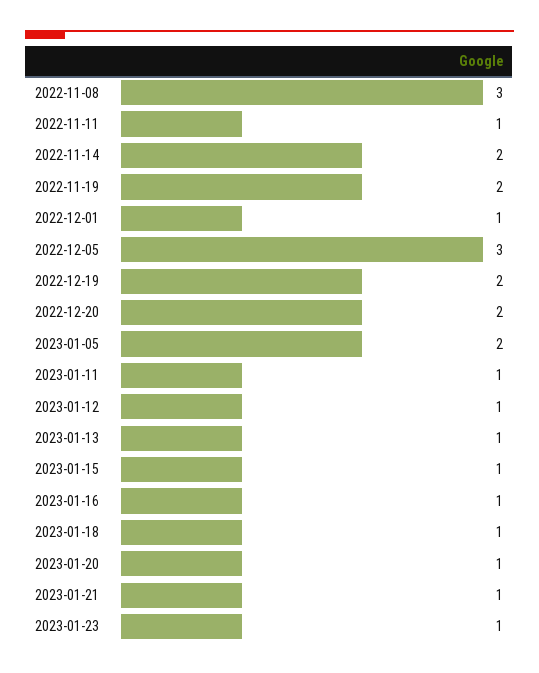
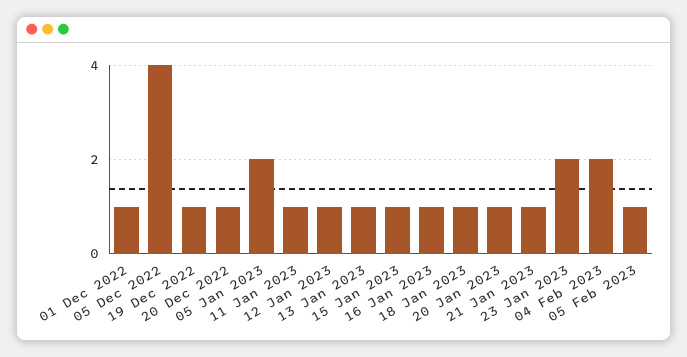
2022-11-08: 3 -> none
2022-11-11: 1 -> none
2022-11-14: 2 -> none
2022-11-19: 2 -> none
2022-12-05: 3 -> 4
2022-12-19: 2 -> 1
2022-12-20: 2 -> 1
2023-01-23: 1 -> 2
04 Feb 2023: none -> 2
05 Feb 2023: none -> 1

